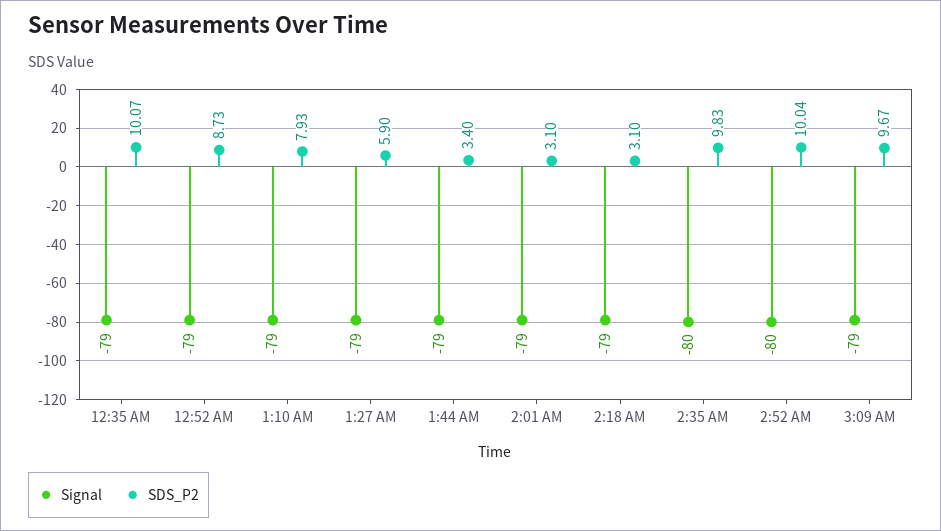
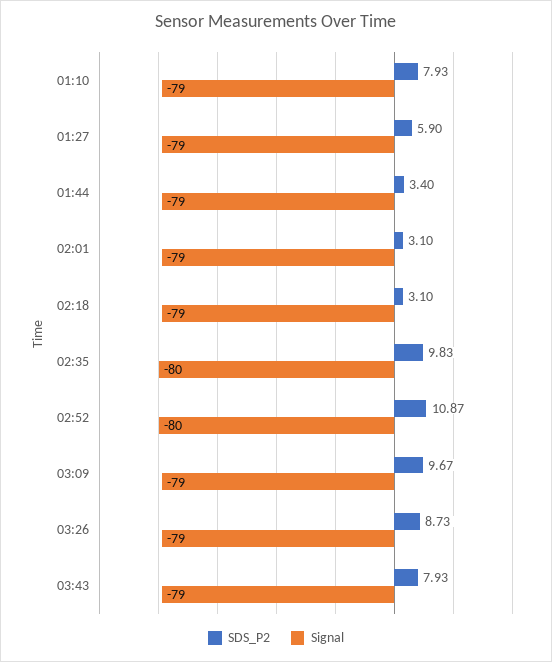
Signal, 12:35 AM: -79 -> none
SDS_P2, 12:35 AM: 10.07 -> none
Signal, 12:52 AM: -79 -> none
SDS_P2, 12:52 AM: 8.73 -> none
SDS_P2, 2:52 AM: 10.04 -> 10.87
SDS_P2, 03:26: none -> 8.73
Signal, 03:26: none -> -79
SDS_P2, 03:43: none -> 7.93
Signal, 03:43: none -> -79

